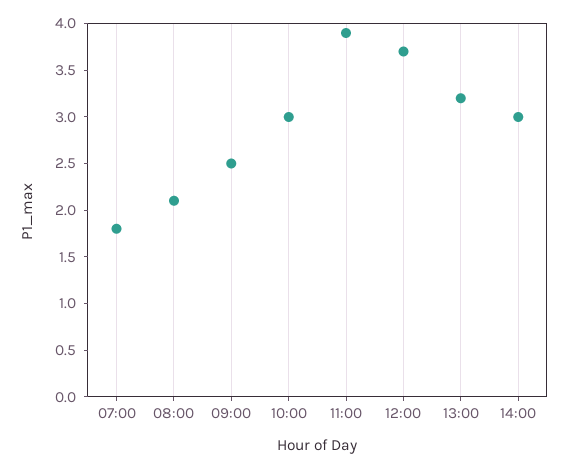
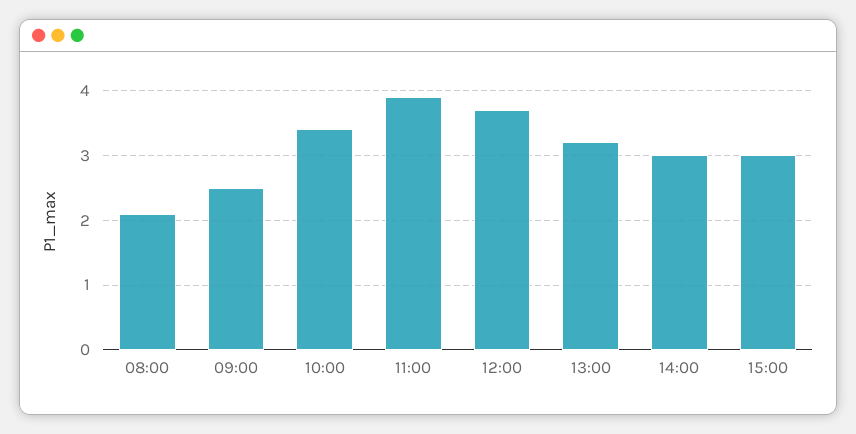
07:00: 1.8 -> none
10:00: 3 -> 3.4
15:00: none -> 3

